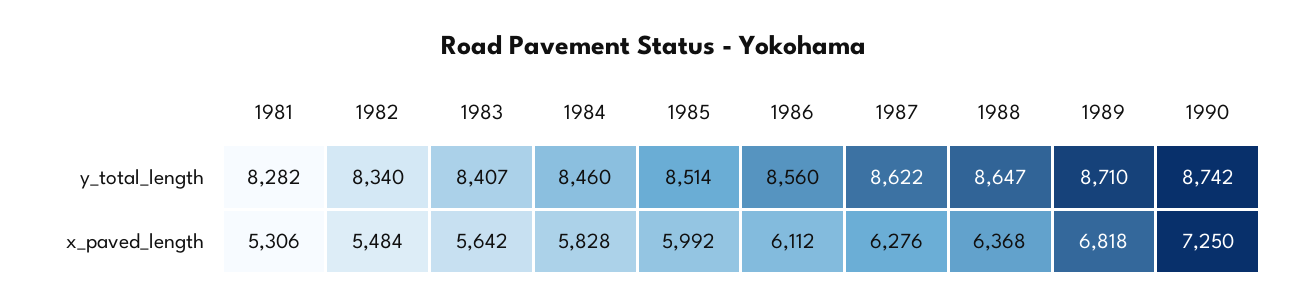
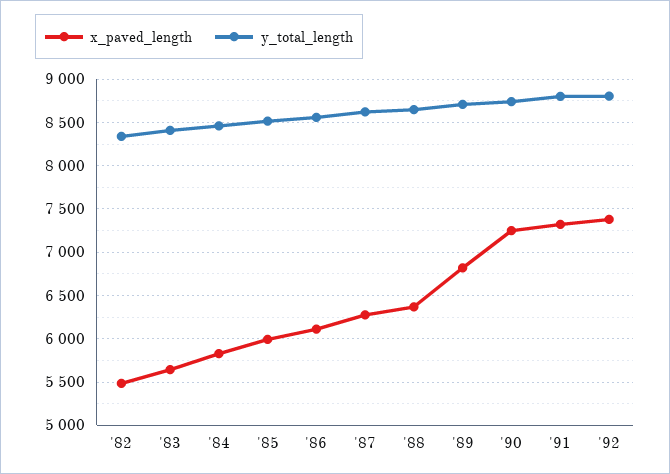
y_total_length, 1981: 8282 -> none
x_paved_length, 1981: 5306 -> none
x_paved_length, '91: none -> 7300
y_total_length, '91: none -> 8800
x_paved_length, '92: none -> 7400
y_total_length, '92: none -> 8800

